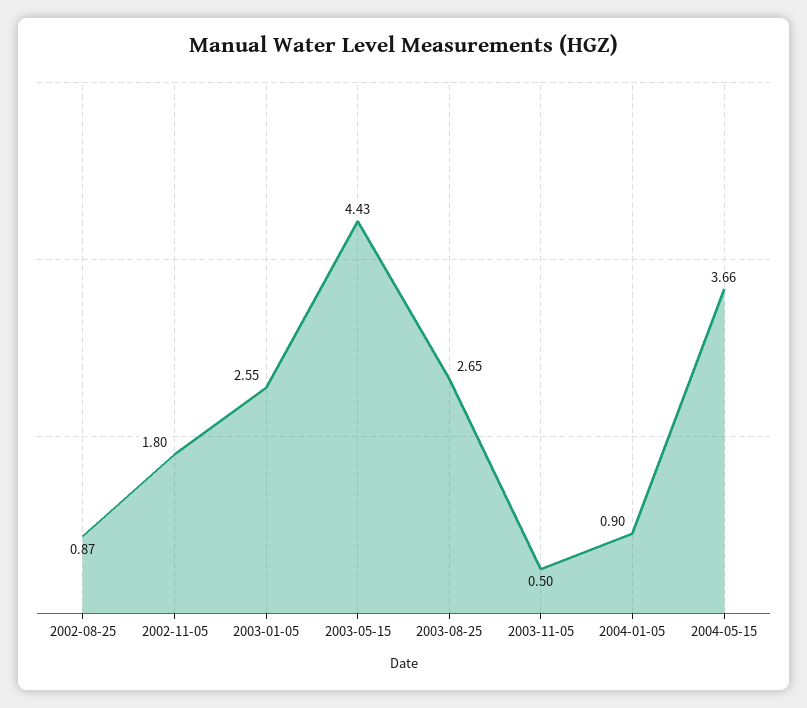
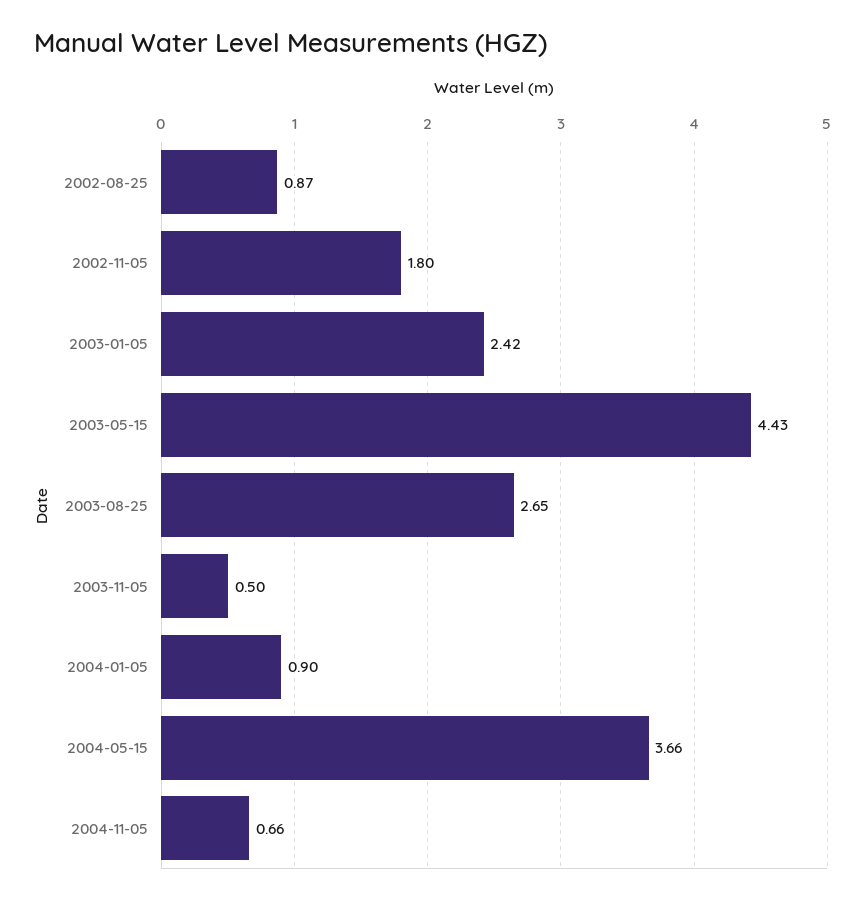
2003-01-05: 2.55 -> 2.42
2004-11-05: none -> 0.66

